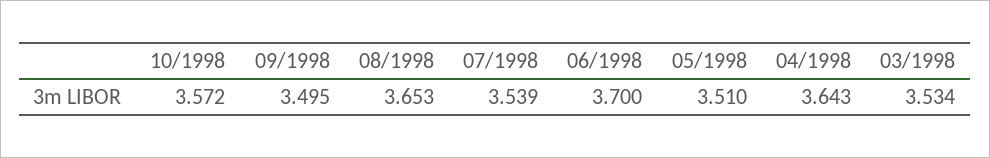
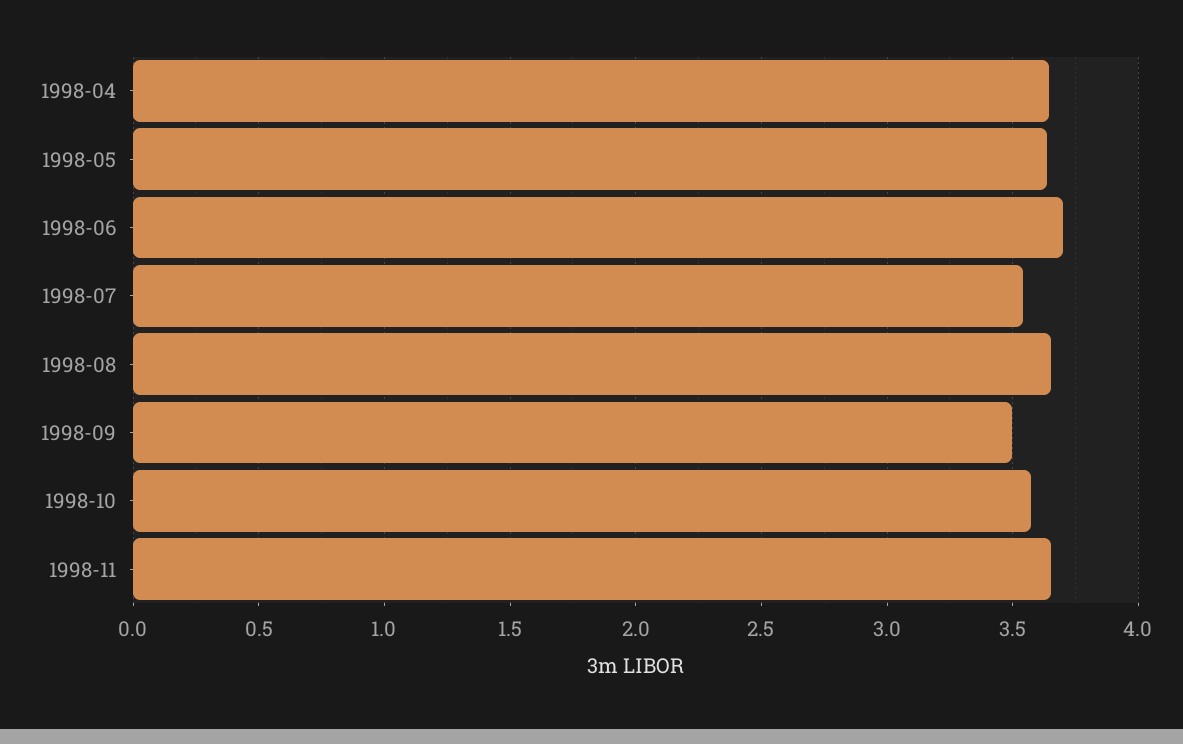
05/1998: 3.51 -> 3.65
03/1998: 3.534 -> none
1998-11: none -> 3.65

